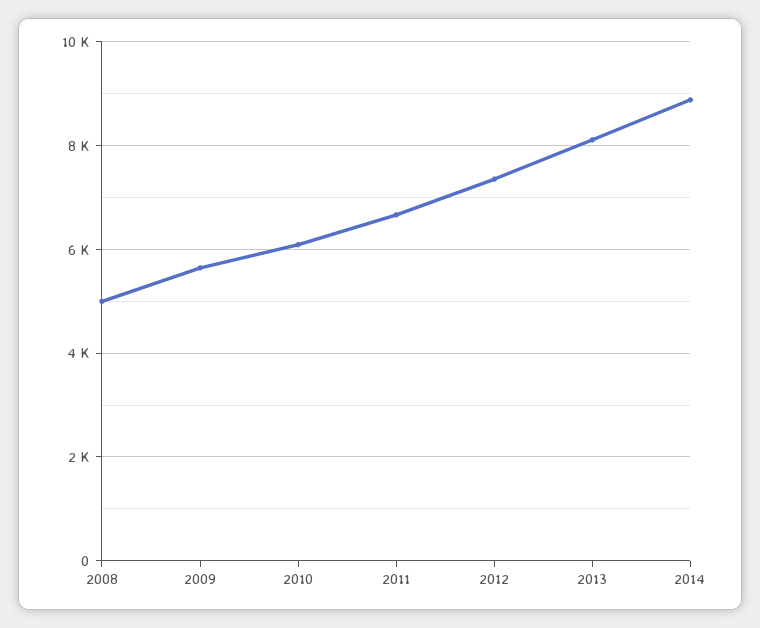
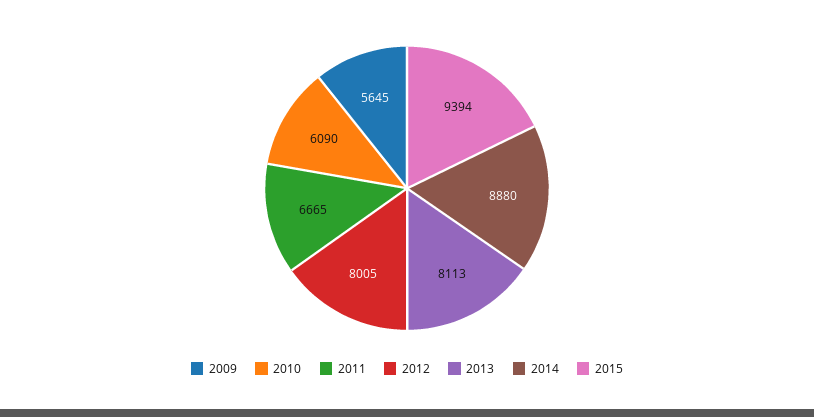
2008: 5000 -> none
2012: 7400 -> 8005
2015: none -> 9394

